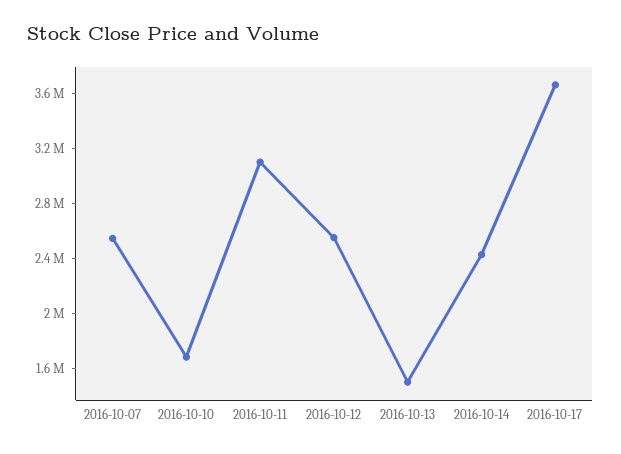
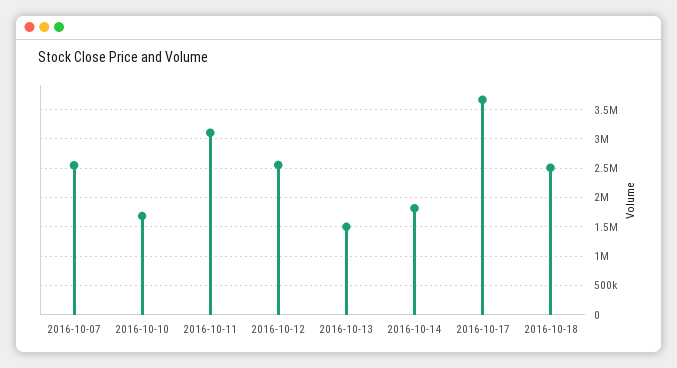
2016-10-14: 2400000 -> 1750000
2016-10-18: none -> 2500000

